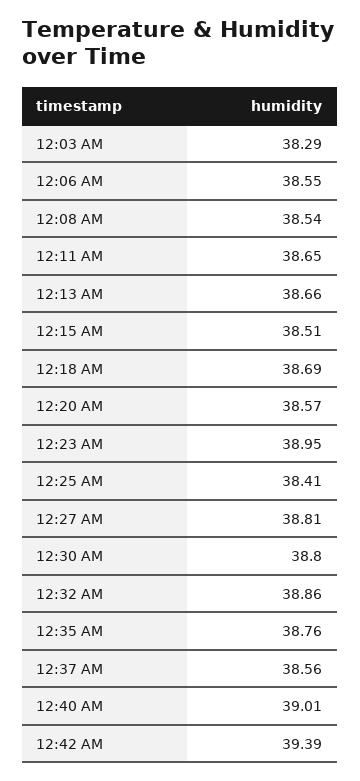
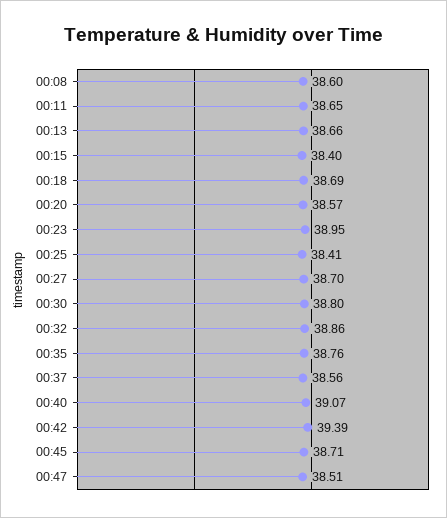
12:03 AM: 38.29 -> none
12:06 AM: 38.55 -> none
12:08 AM: 38.54 -> 38.6
12:15 AM: 38.51 -> 38.4
12:27 AM: 38.81 -> 38.7
12:40 AM: 39.01 -> 39.07
00:45: none -> 38.71
00:47: none -> 38.51

